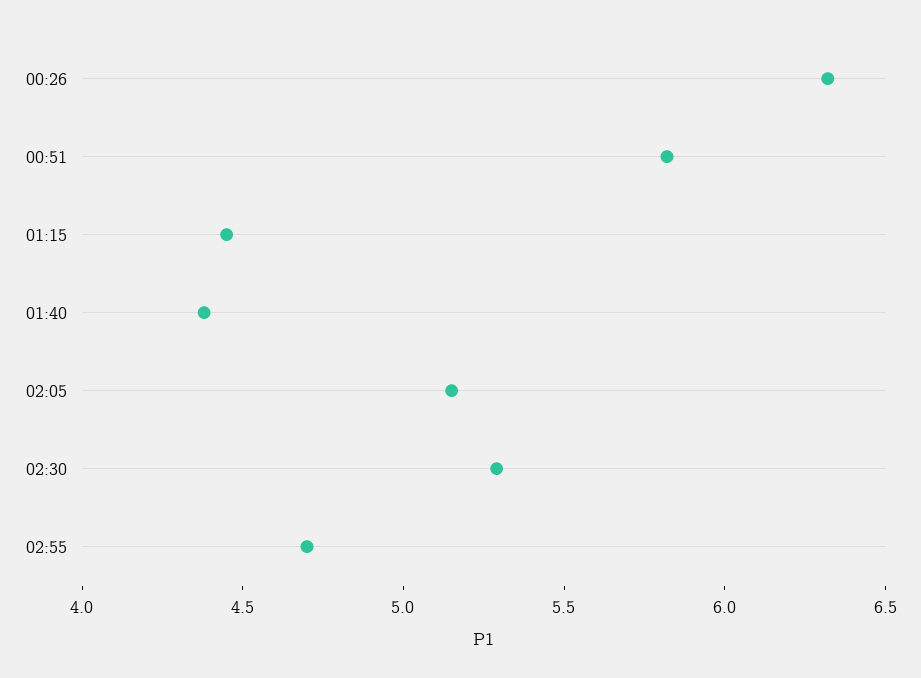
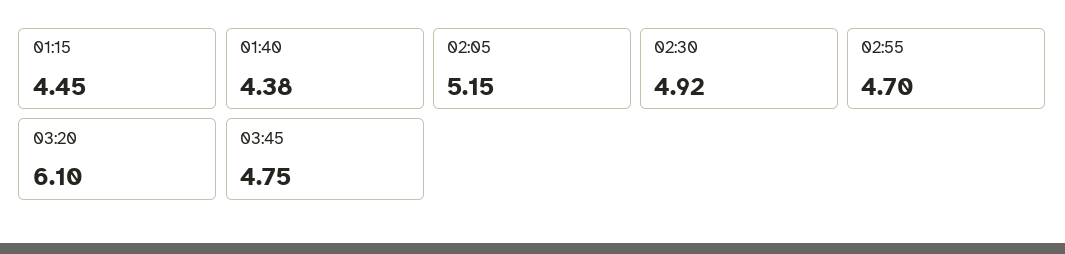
00:26: 6.3 -> none
00:51: 5.8 -> none
02:30: 5.3 -> 4.92
03:20: none -> 6.1
03:45: none -> 4.75

